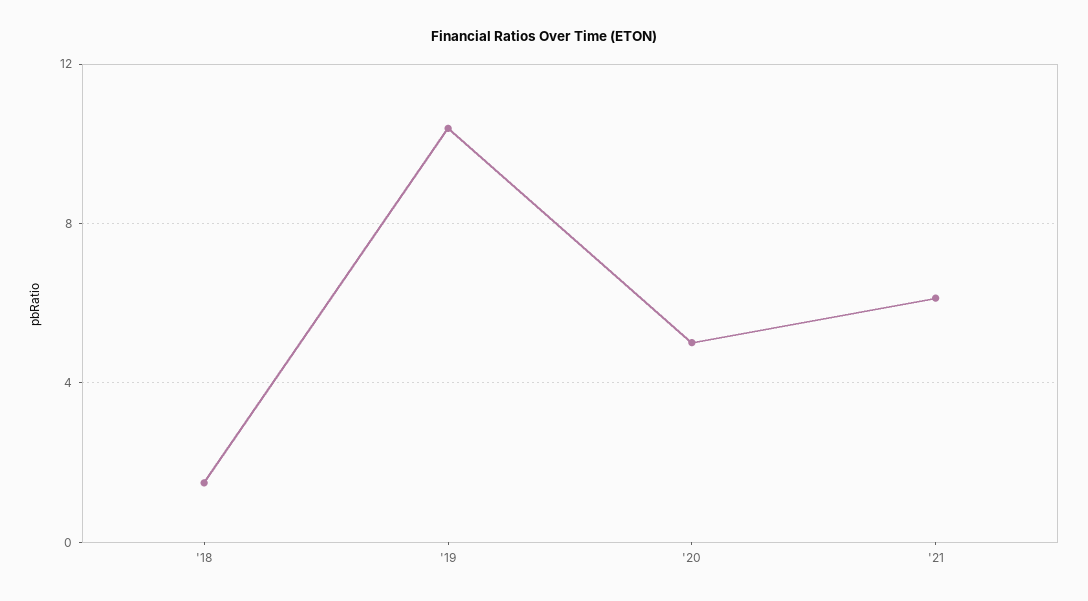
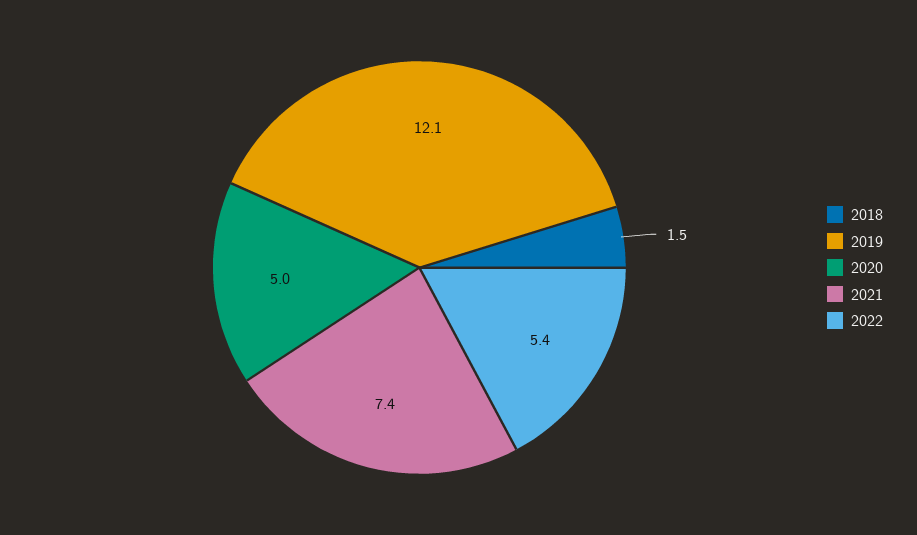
'19: 10.5 -> 12.1
'21: 6 -> 7.4
2022: none -> 5.4

